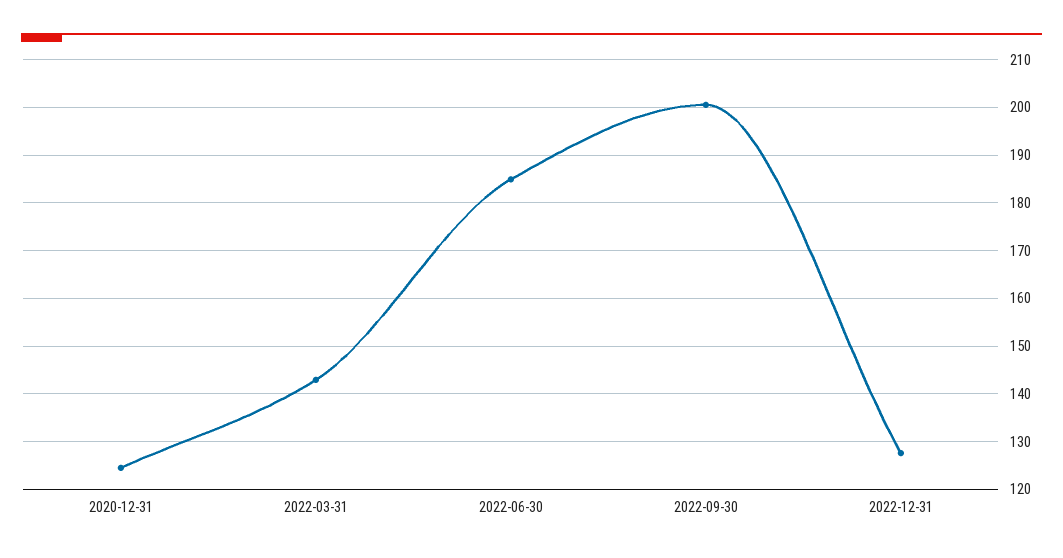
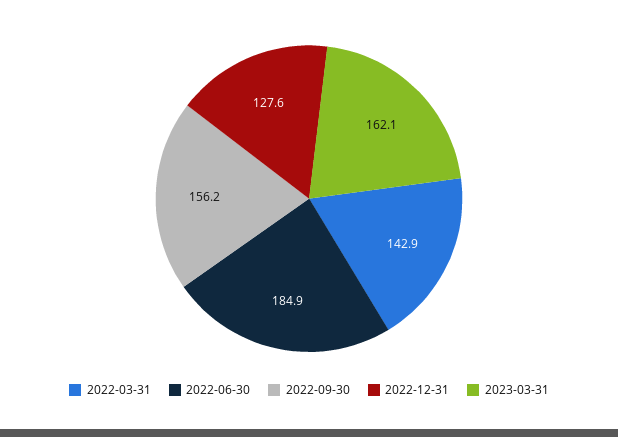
2020-12-31: 124 -> none
2022-09-30: 200 -> 156.2
2023-03-31: none -> 162.1

